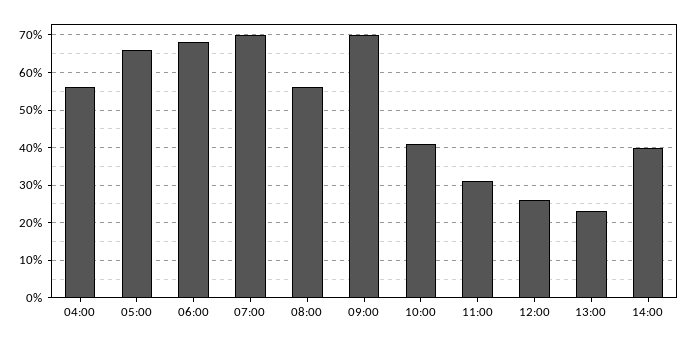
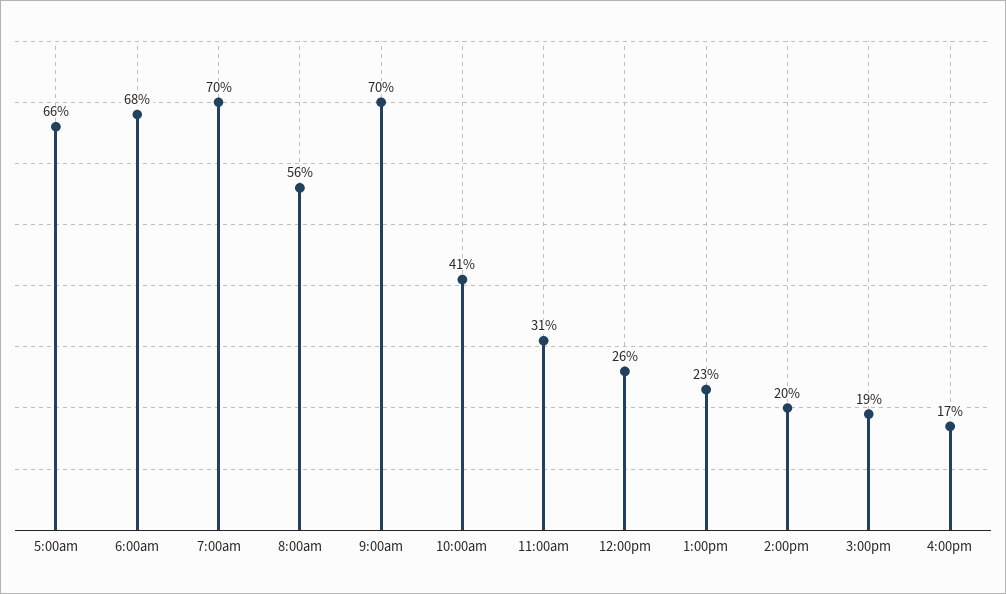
04:00: 55 -> none
14:00: 40 -> 20
3:00pm: none -> 19
4:00pm: none -> 17

